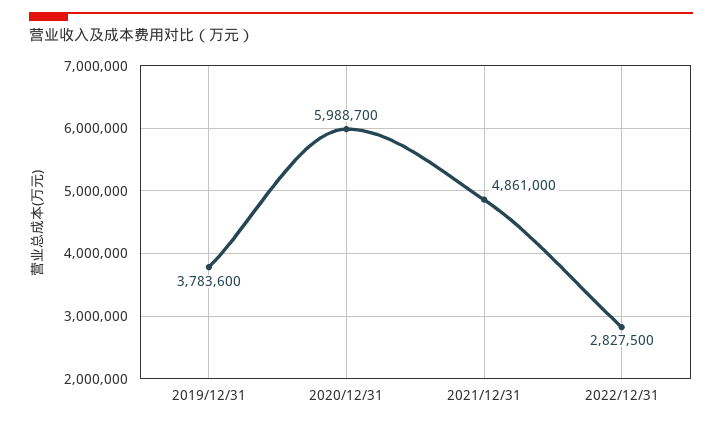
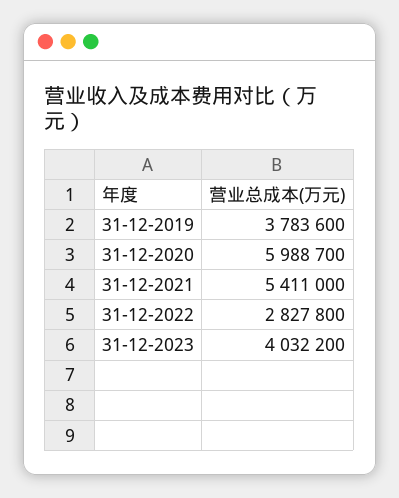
2021/12/31: 4861000 -> 5411000
2022/12/31: 2827500 -> 2827800
31-12-2023: none -> 4032200

